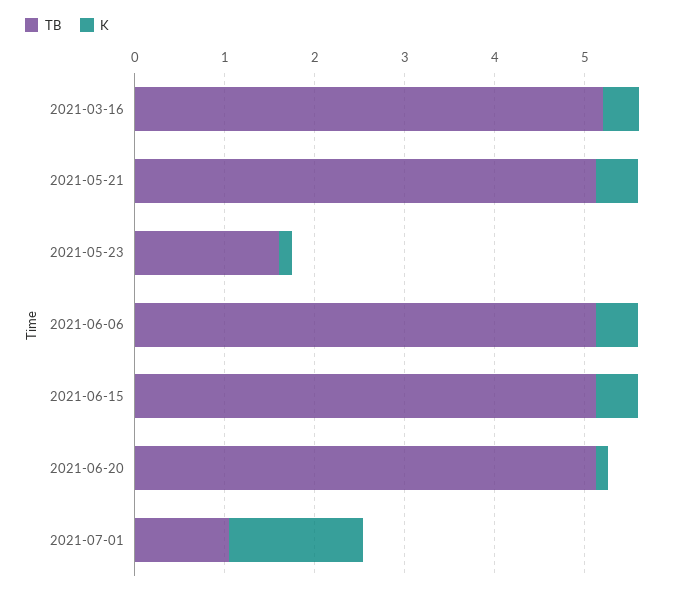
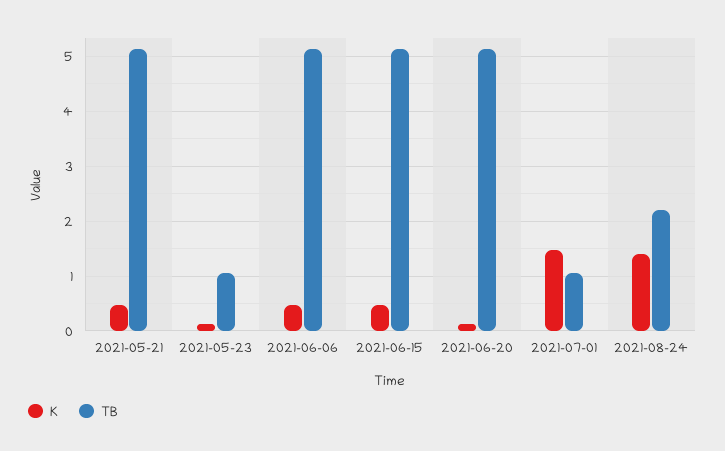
TB, 2021-03-16: 5.2 -> none
K, 2021-03-16: 0.4 -> none
TB, 2021-05-23: 1.6 -> 1
K, 2021-08-24: none -> 1.4
TB, 2021-08-24: none -> 2.2

